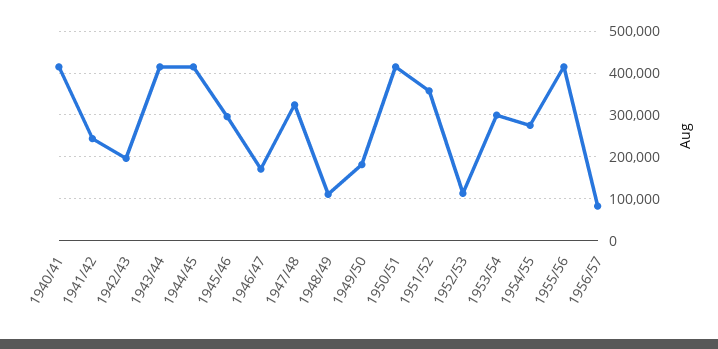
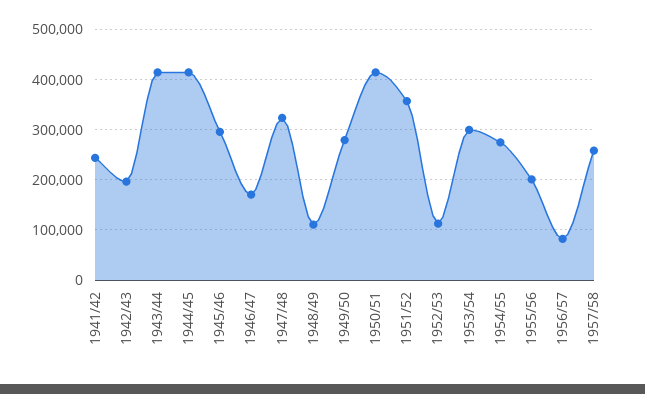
1940/41: 420000 -> none
1949/50: 180000 -> 280000
1955/56: 420000 -> 200000
1957/58: none -> 260000

